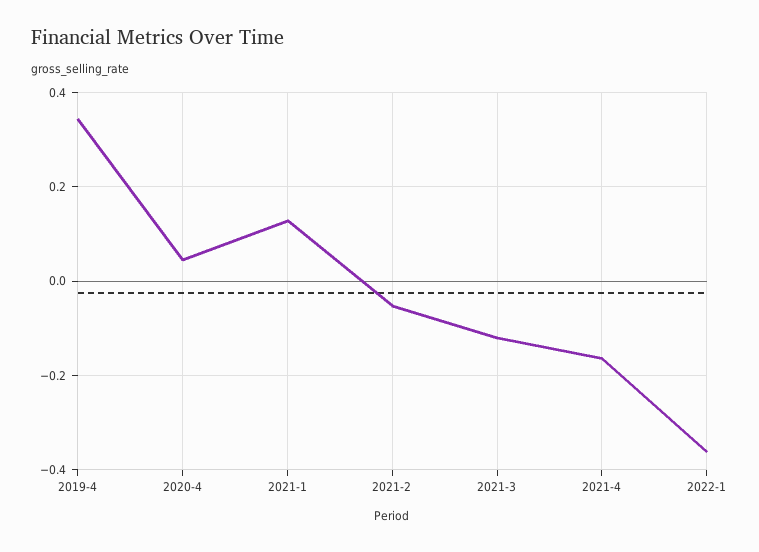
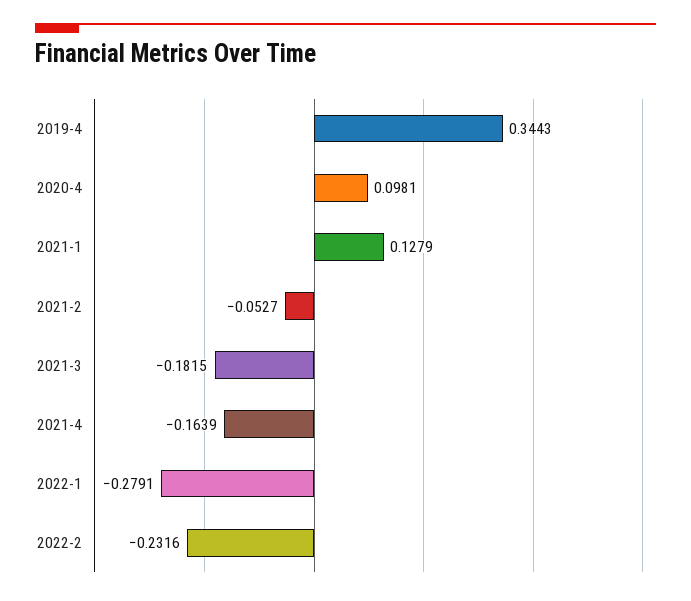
2020-4: 0.04 -> 0.0981
2021-3: -0.12 -> -0.1815
2022-1: -0.36 -> -0.2791
2022-2: none -> -0.2316

